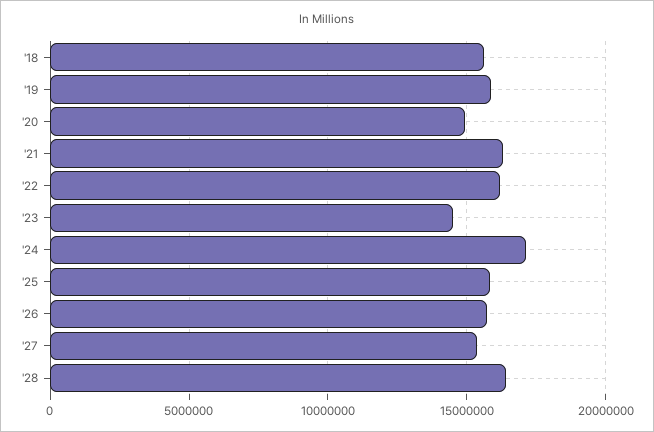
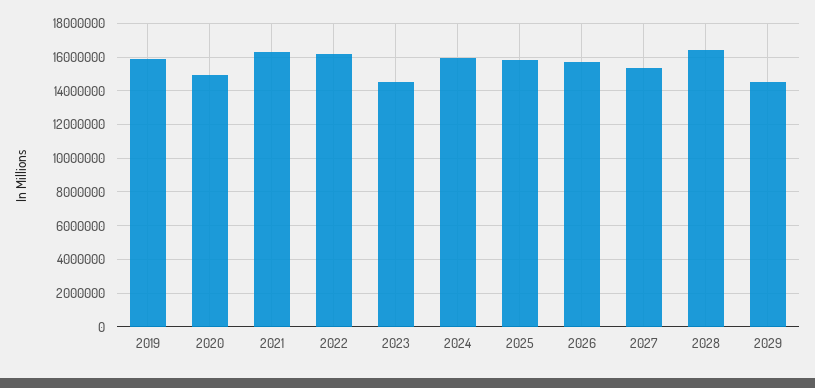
'18: 15500000 -> none
'24: 17000000 -> 16000000
2029: none -> 14500000

